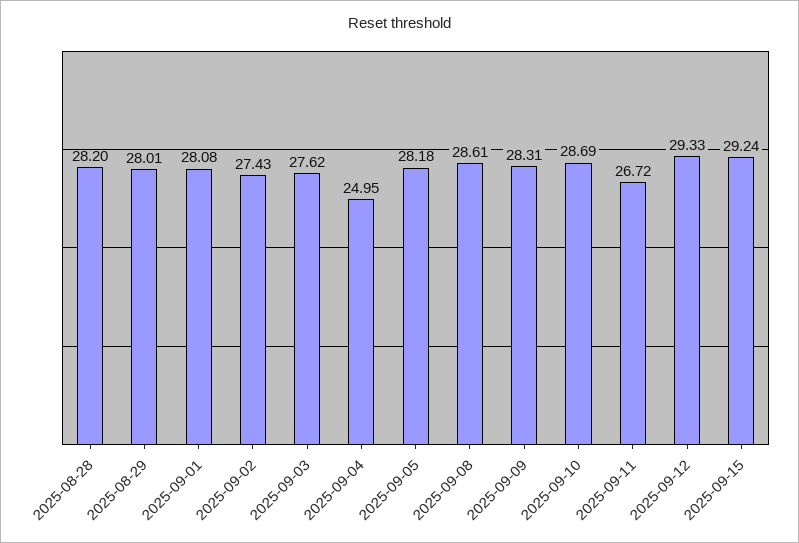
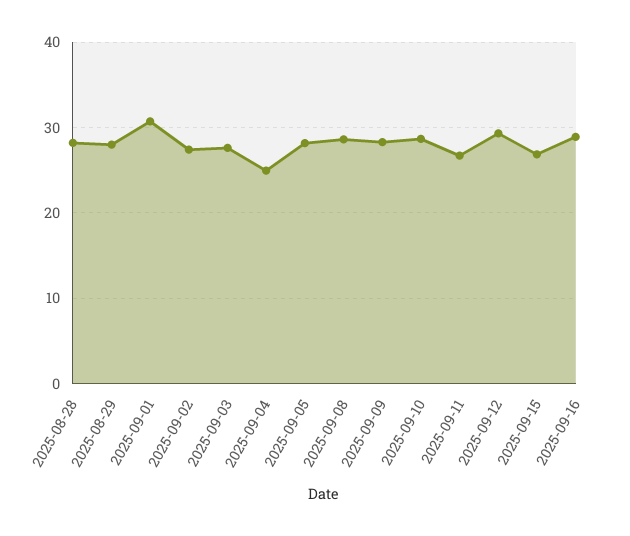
2025-09-01: 28.08 -> 31
2025-09-15: 29.24 -> 27
2025-09-16: none -> 29

